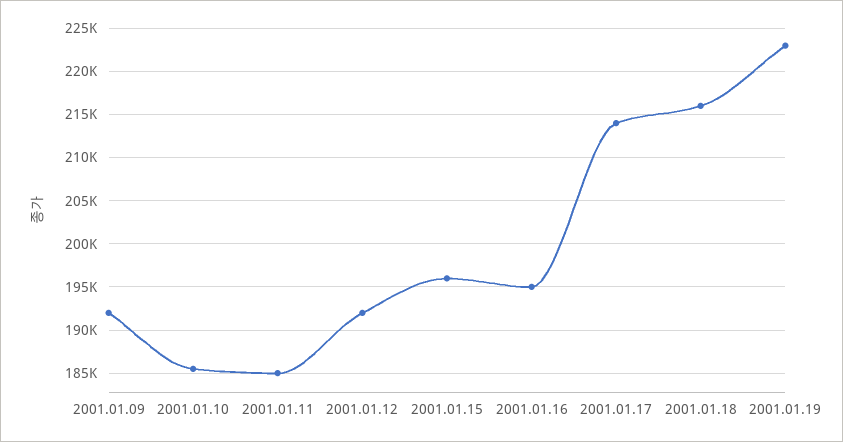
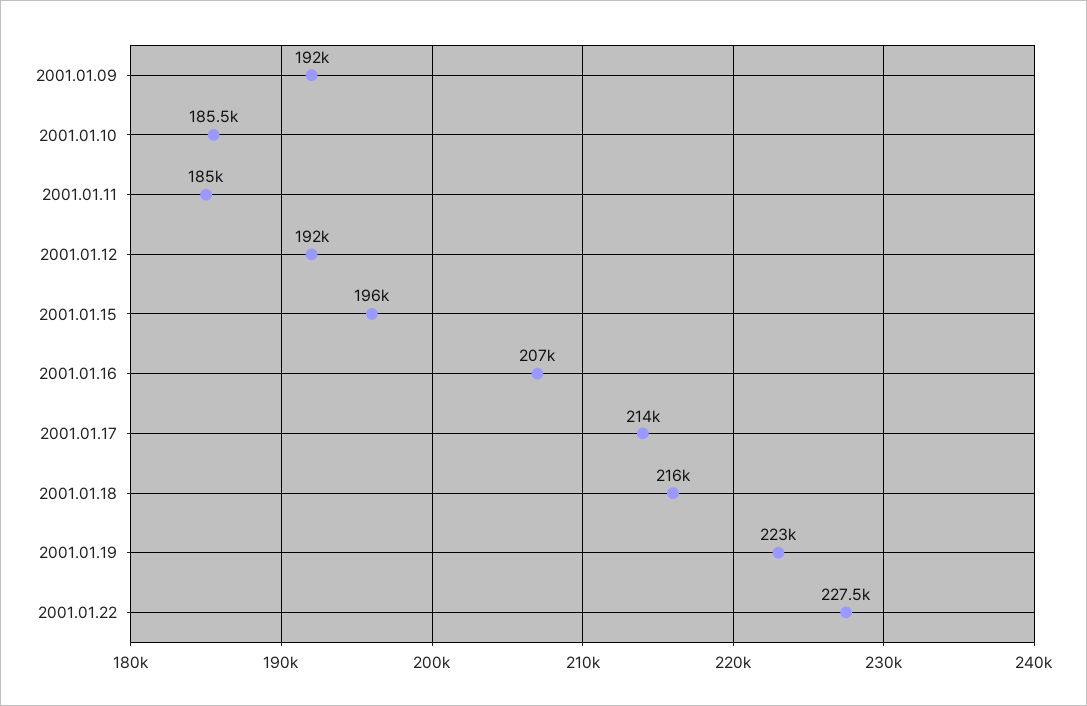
2001.01.16: 195000 -> 207000
2001.01.22: none -> 227500

